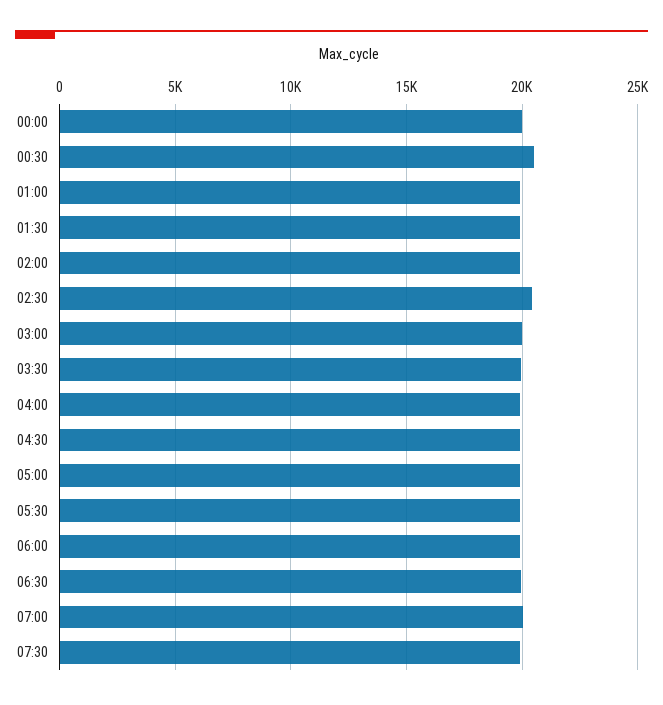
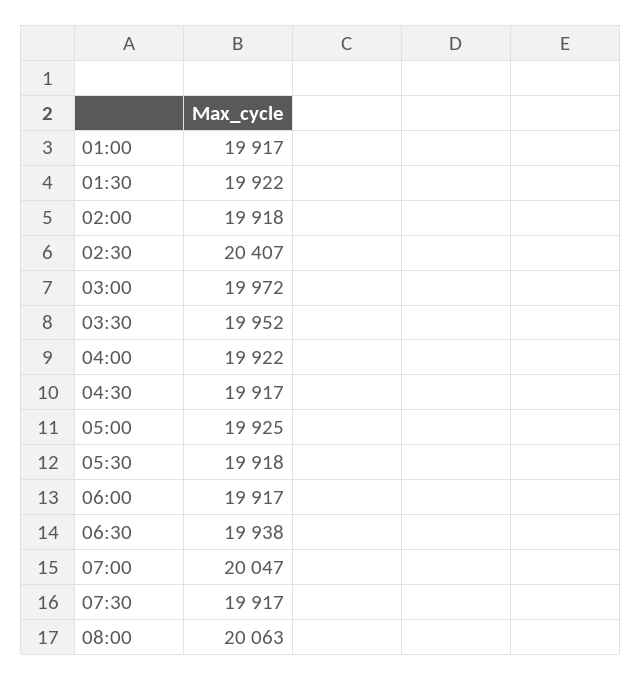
00:00: 20000 -> none
00:30: 20500 -> none
08:00: none -> 20063

